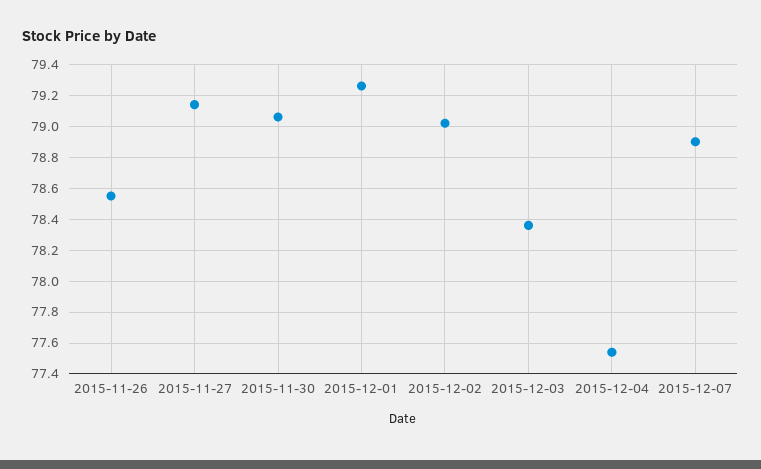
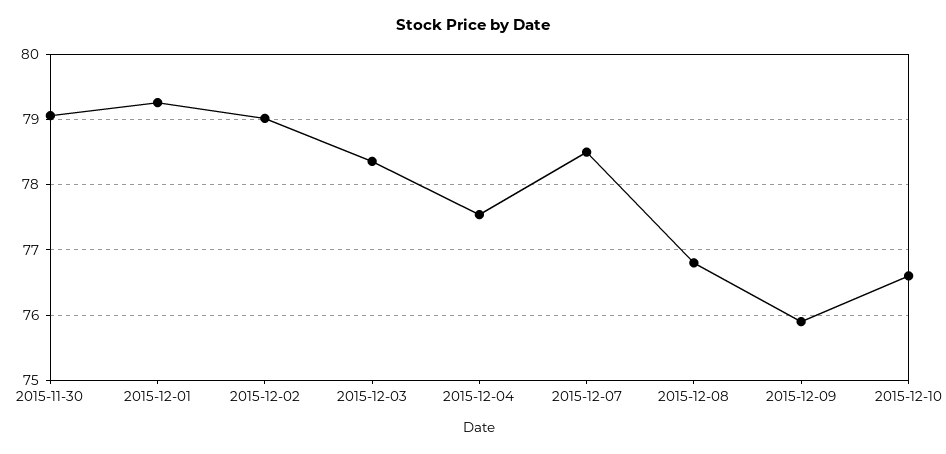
2015-11-26: 78.55 -> none
2015-11-27: 79.15 -> none
2015-12-07: 78.9 -> 78.5
2015-12-08: none -> 76.8
2015-12-09: none -> 75.9
2015-12-10: none -> 76.6

